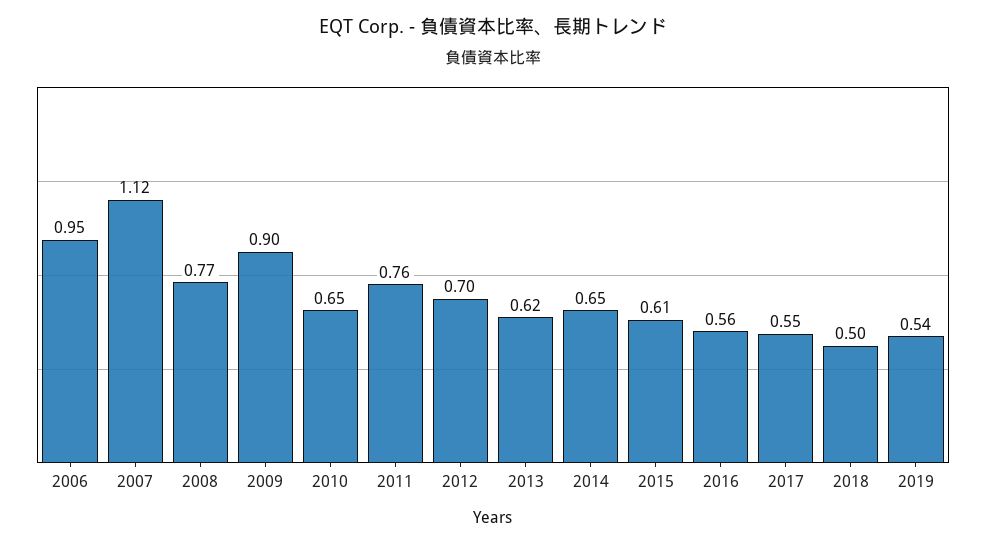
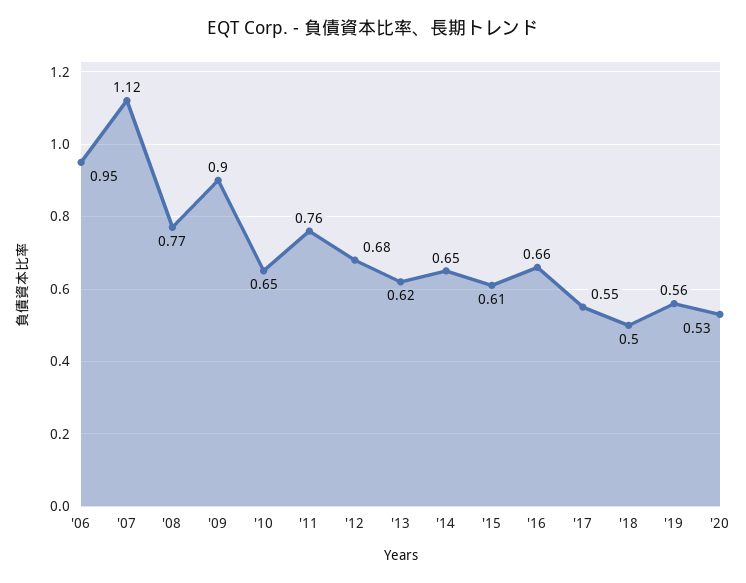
2012: 0.7 -> 0.68
2016: 0.56 -> 0.66
2019: 0.54 -> 0.56
'20: none -> 0.53

